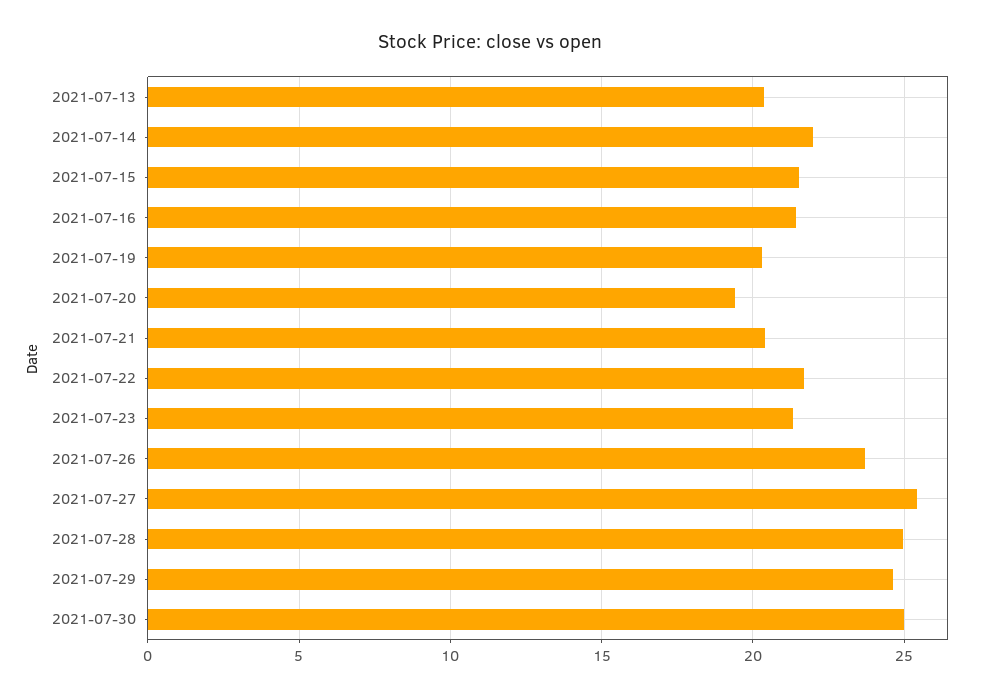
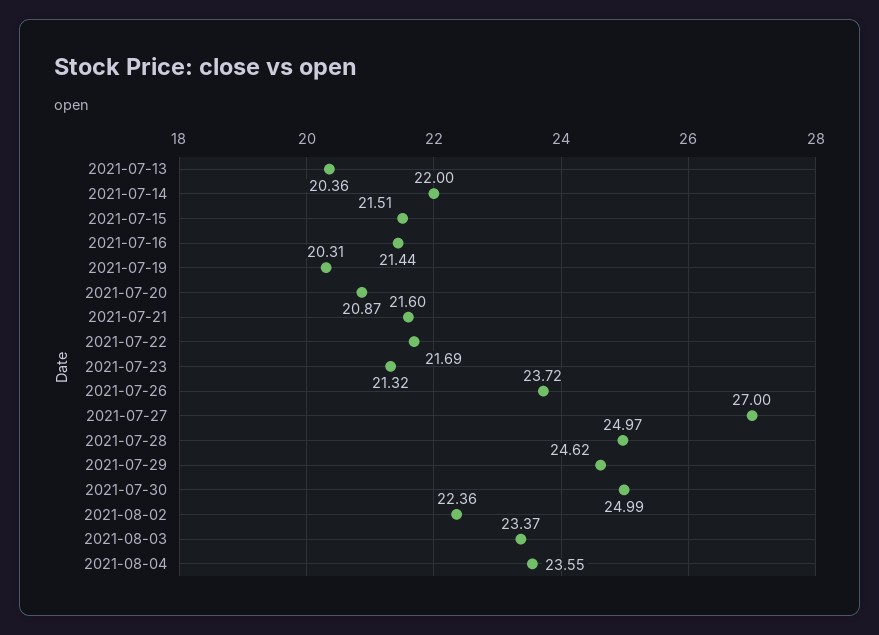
2021-07-20: 19.5 -> 20.87
2021-07-21: 20.5 -> 21.6
2021-07-27: 25.5 -> 27
2021-08-02: none -> 22.36
2021-08-03: none -> 23.37
2021-08-04: none -> 23.55

